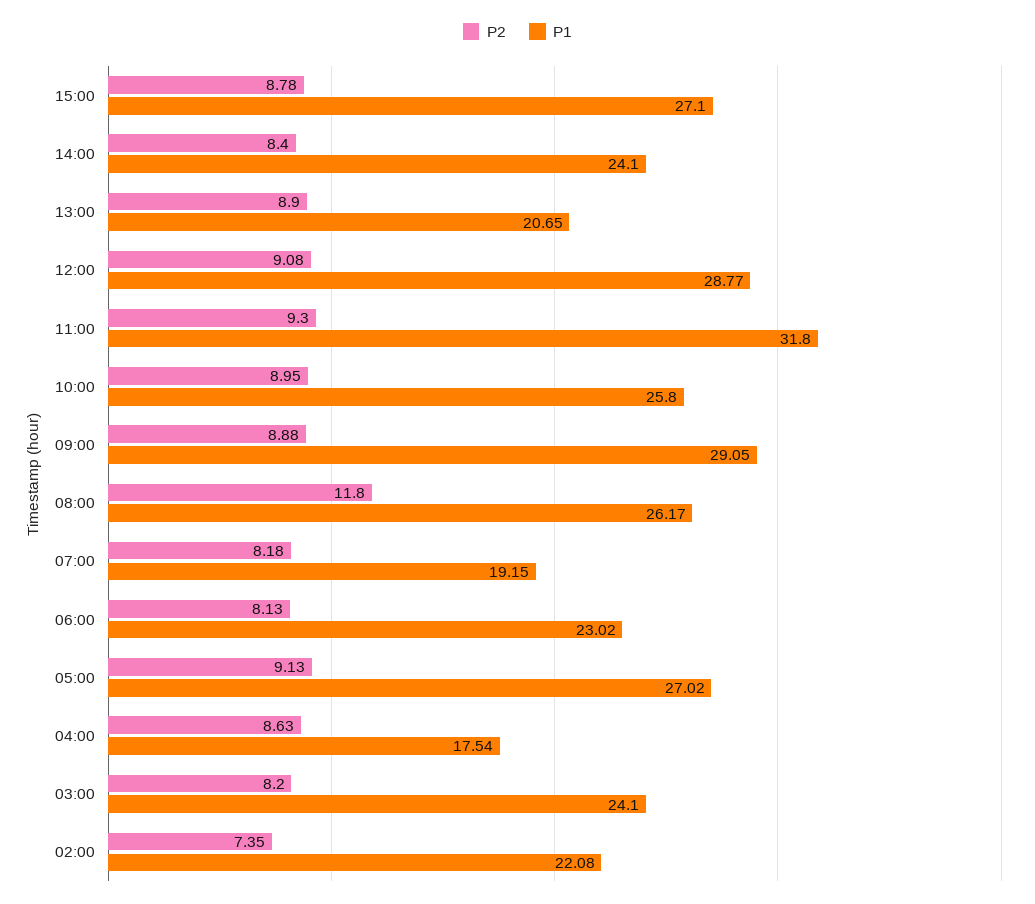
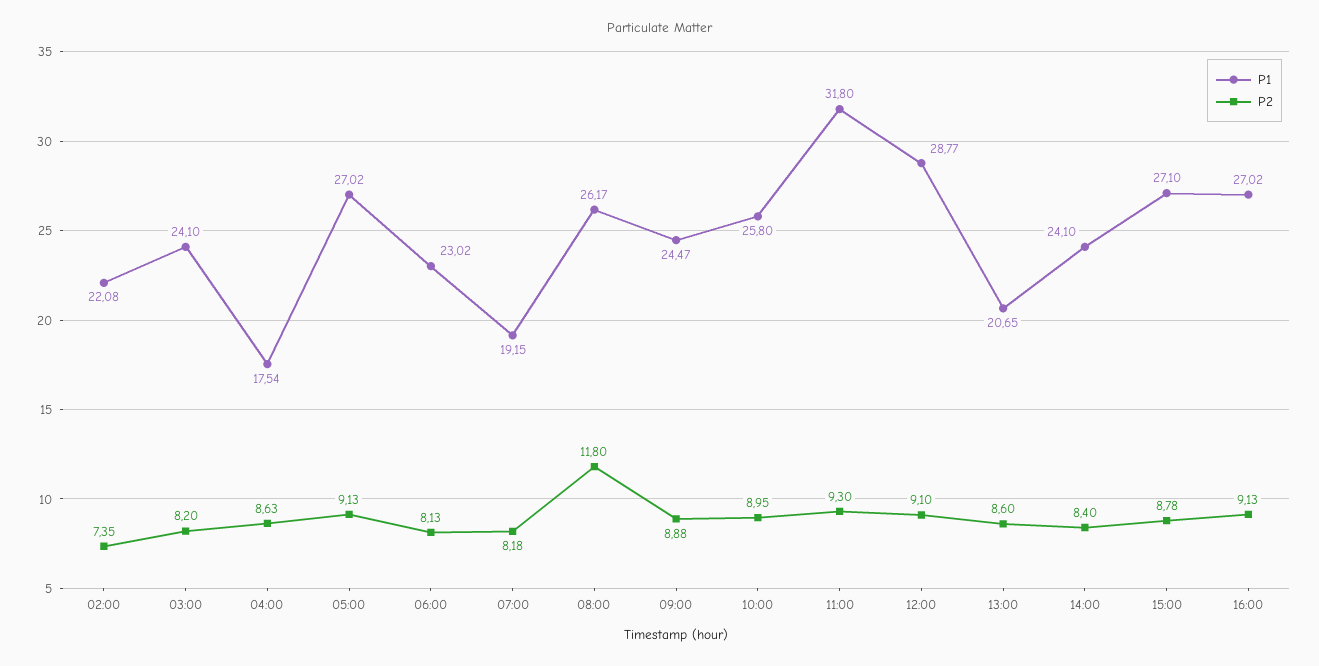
P2, 13:00: 8.9 -> 8.6
P2, 12:00: 9.08 -> 9.1
P1, 09:00: 29.05 -> 24.47
P1, 16:00: none -> 27.02
P2, 16:00: none -> 9.13

